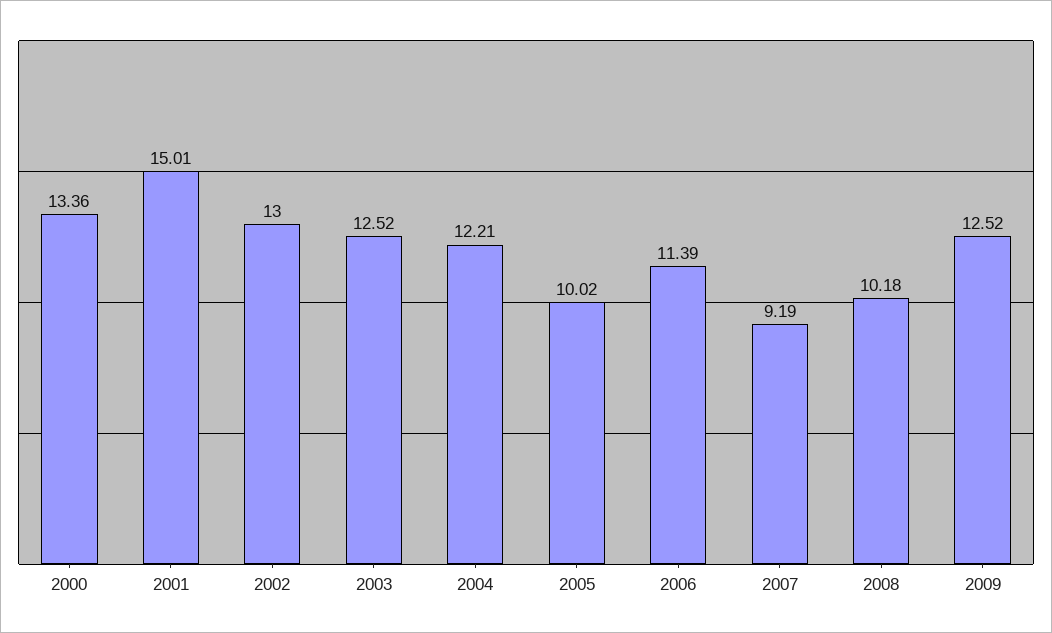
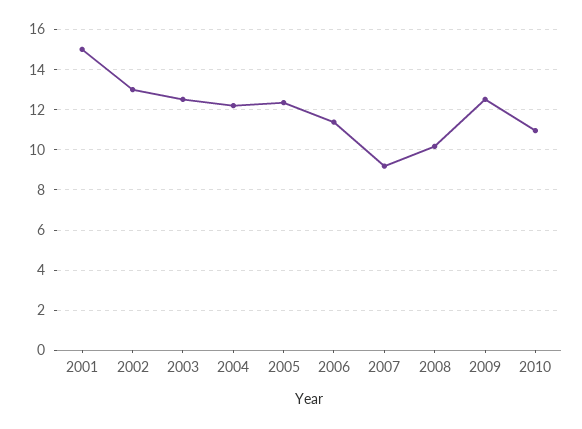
2000: 13.36 -> none
2005: 10.02 -> 12.5
2010: none -> 11

